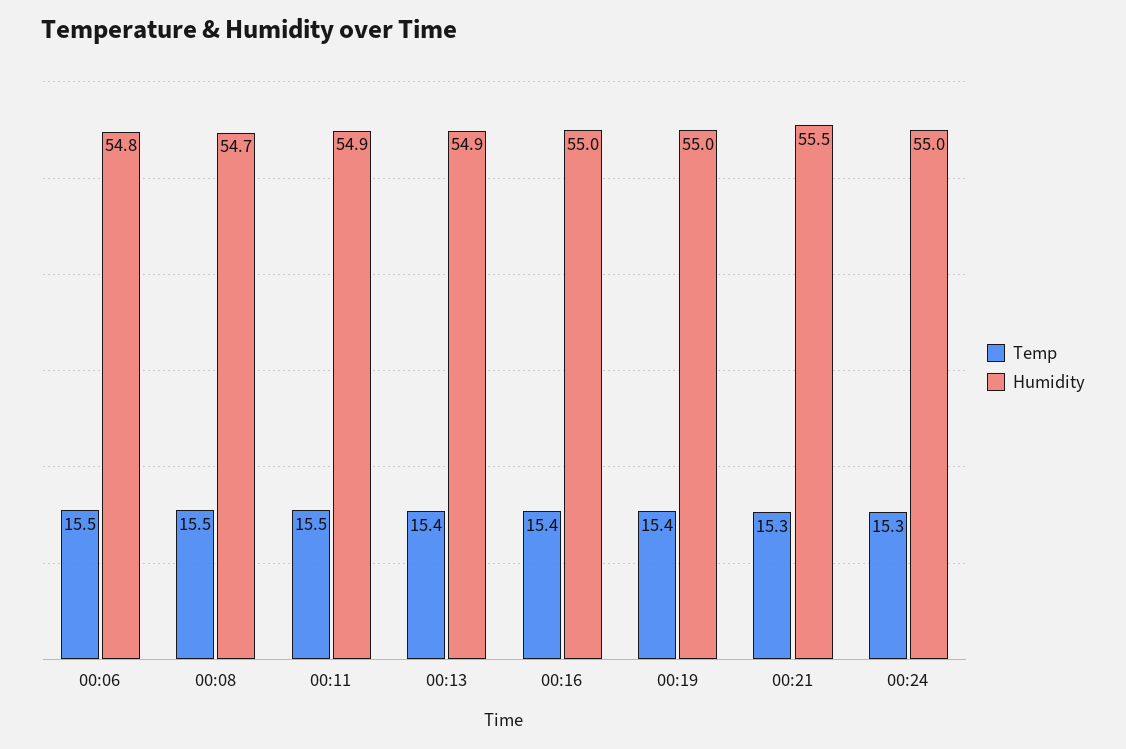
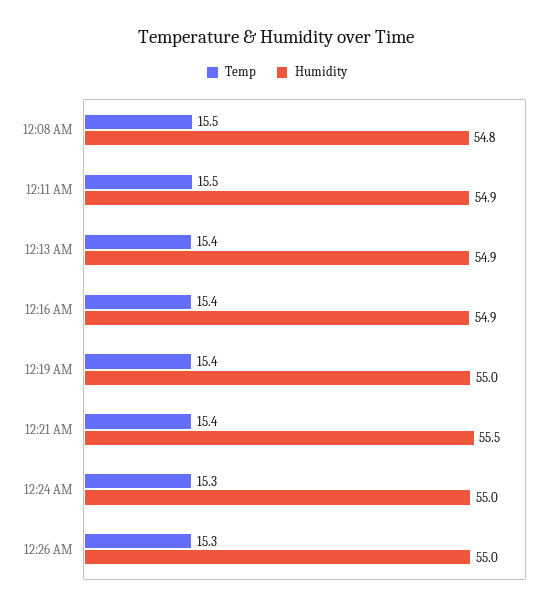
Temp, 00:06: 15.5 -> none
Humidity, 00:06: 54.8 -> none
Humidity, 00:08: 54.7 -> 54.8
Humidity, 00:16: 55 -> 54.9
Temp, 00:21: 15.3 -> 15.4
Temp, 12:26 AM: none -> 15.3
Humidity, 12:26 AM: none -> 55

